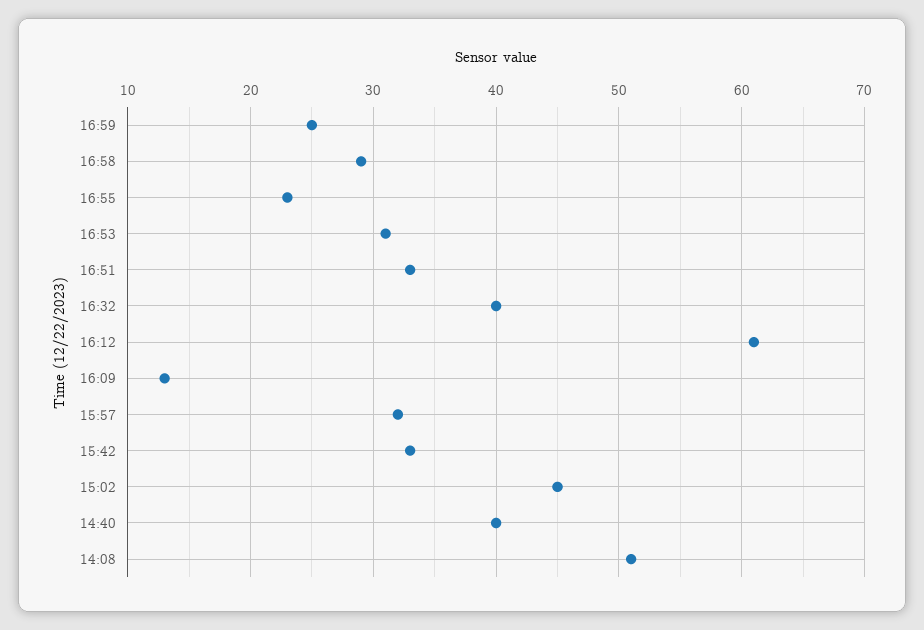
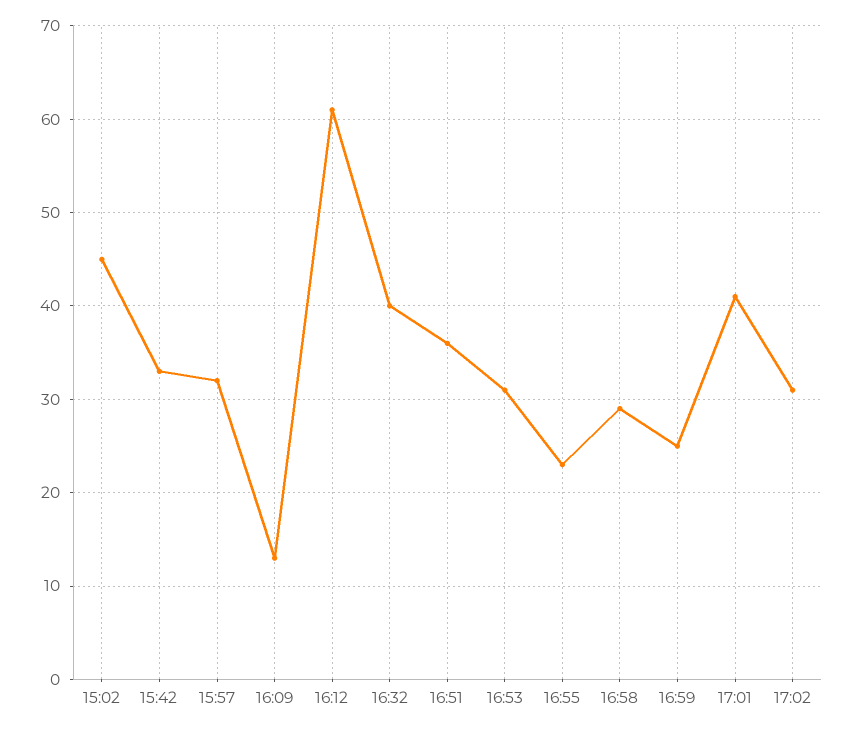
16:51: 33 -> 36
14:40: 40 -> none
14:08: 51 -> none
17:01: none -> 41
17:02: none -> 31

